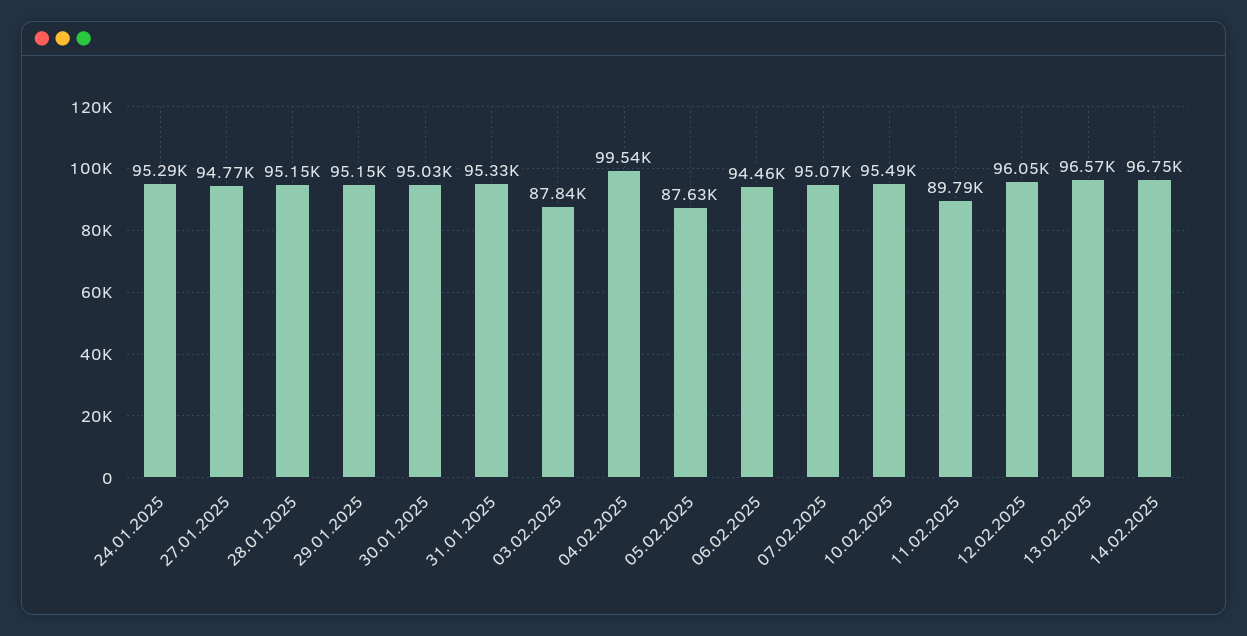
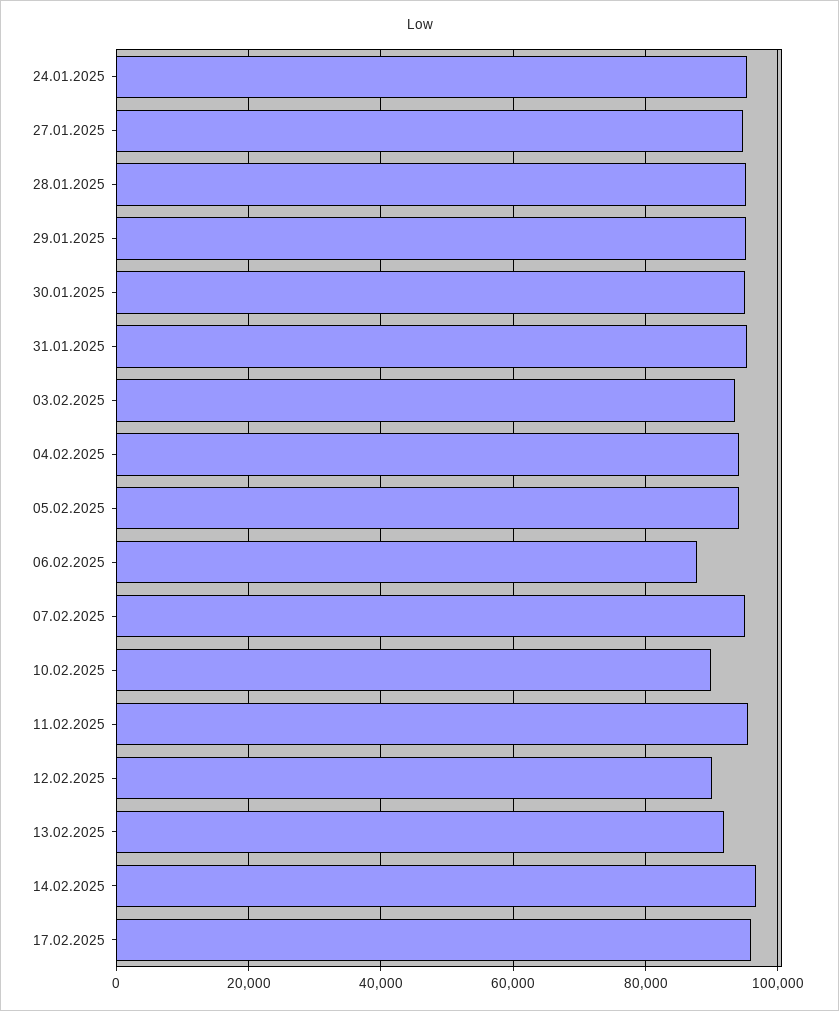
03.02.2025: 87840 -> 94000
04.02.2025: 99540 -> 94000
05.02.2025: 87630 -> 94000
06.02.2025: 94460 -> 88000
10.02.2025: 95490 -> 90000
11.02.2025: 89790 -> 96000
12.02.2025: 96050 -> 90000
13.02.2025: 96570 -> 92000
17.02.2025: none -> 96000

